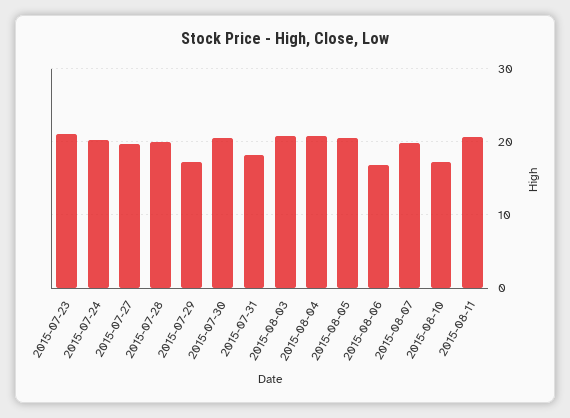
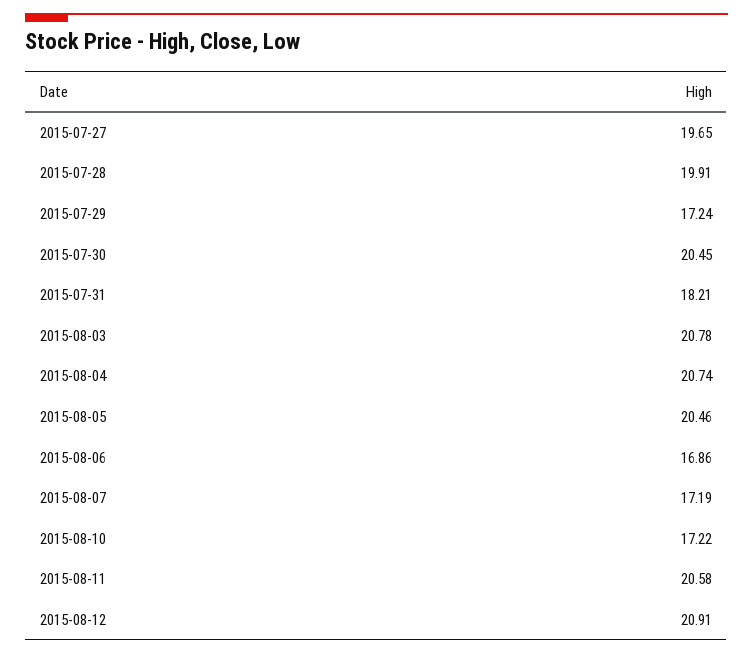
2015-07-23: 21 -> none
2015-07-24: 20 -> none
2015-08-07: 20 -> 17.19
2015-08-12: none -> 20.91

